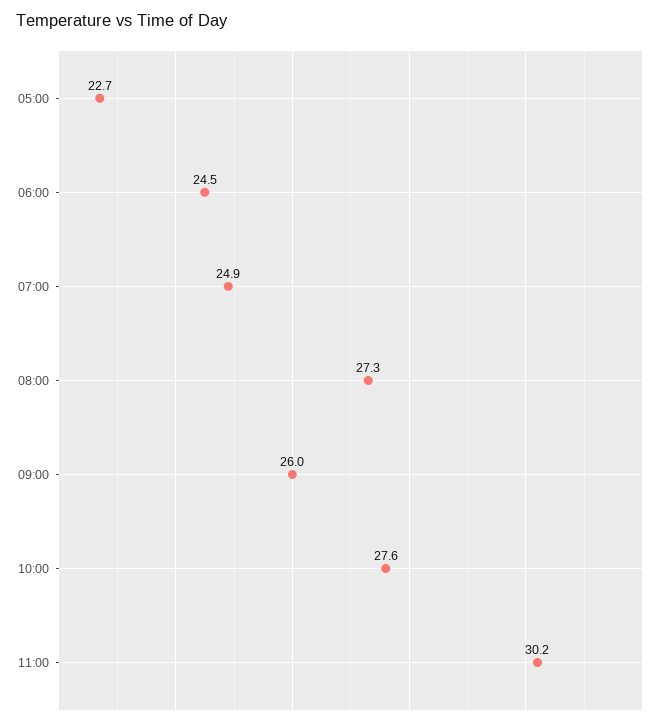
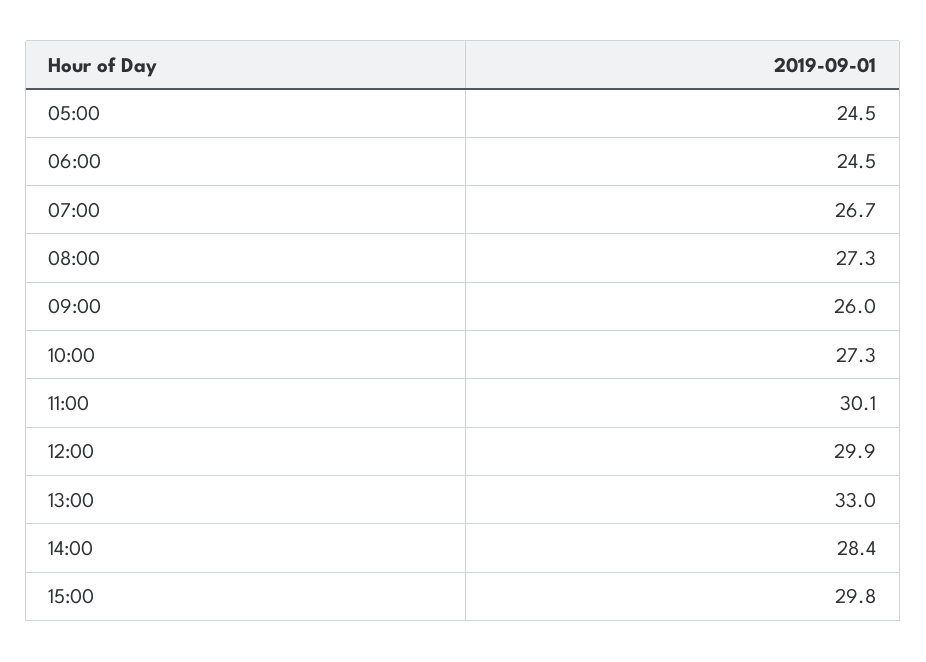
05:00: 22.7 -> 24.5
07:00: 24.9 -> 26.7
10:00: 27.6 -> 27.3
11:00: 30.2 -> 30.1
12:00: none -> 29.9
13:00: none -> 33
14:00: none -> 28.4
15:00: none -> 29.8

